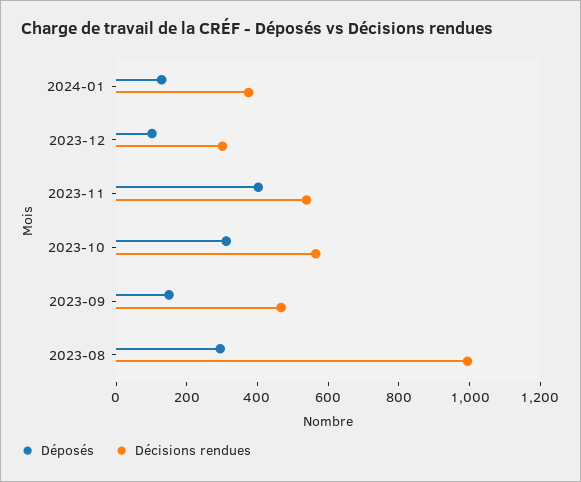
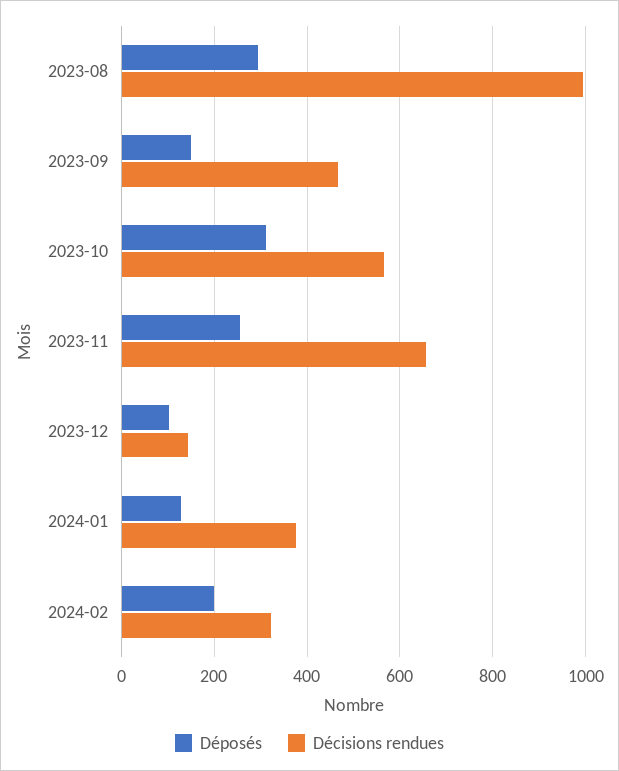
Décisions rendues, 2023-12: 300 -> 140
Déposés, 2023-11: 400 -> 260
Décisions rendues, 2023-11: 550 -> 660
Déposés, 2024-02: none -> 200
Décisions rendues, 2024-02: none -> 320

